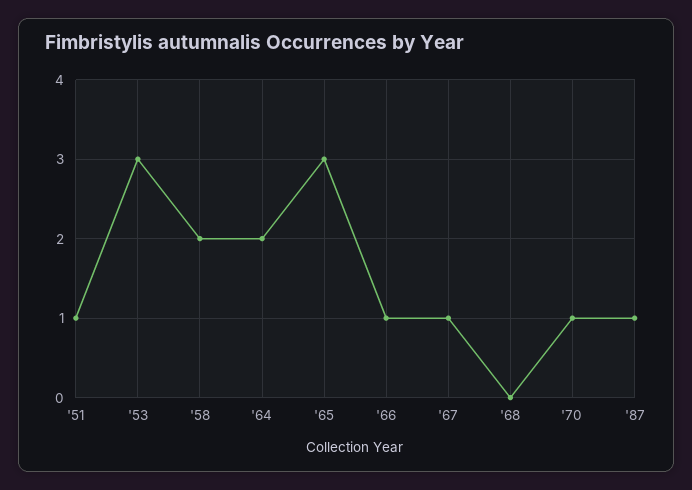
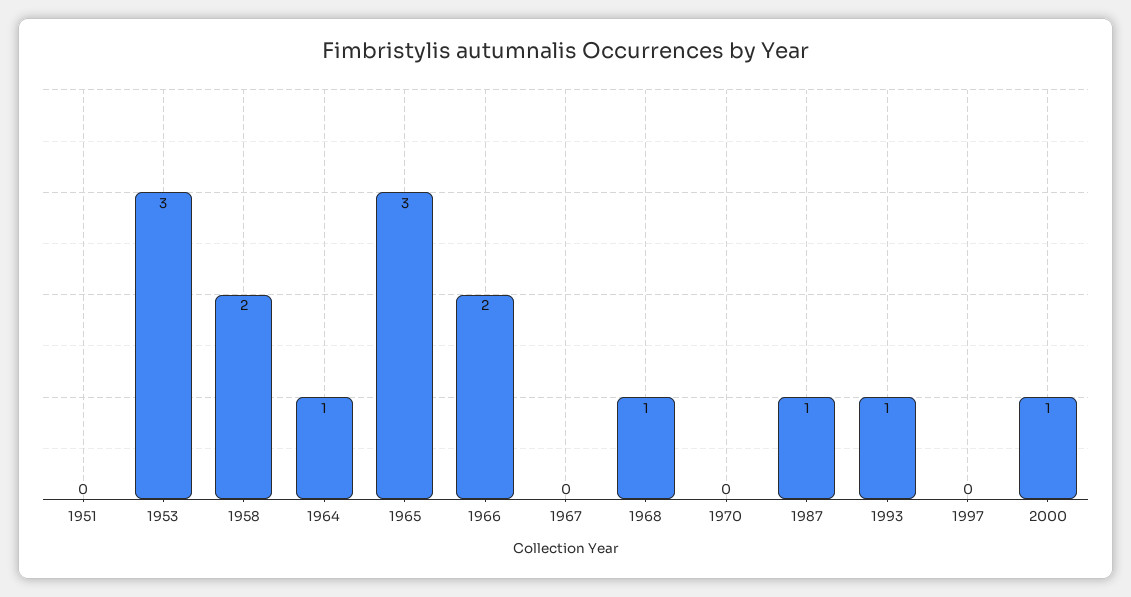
'51: 1 -> 0
'64: 2 -> 1
'66: 1 -> 2
'67: 1 -> 0
'68: 0 -> 1
'70: 1 -> 0
1993: none -> 1
1997: none -> 0
2000: none -> 1

